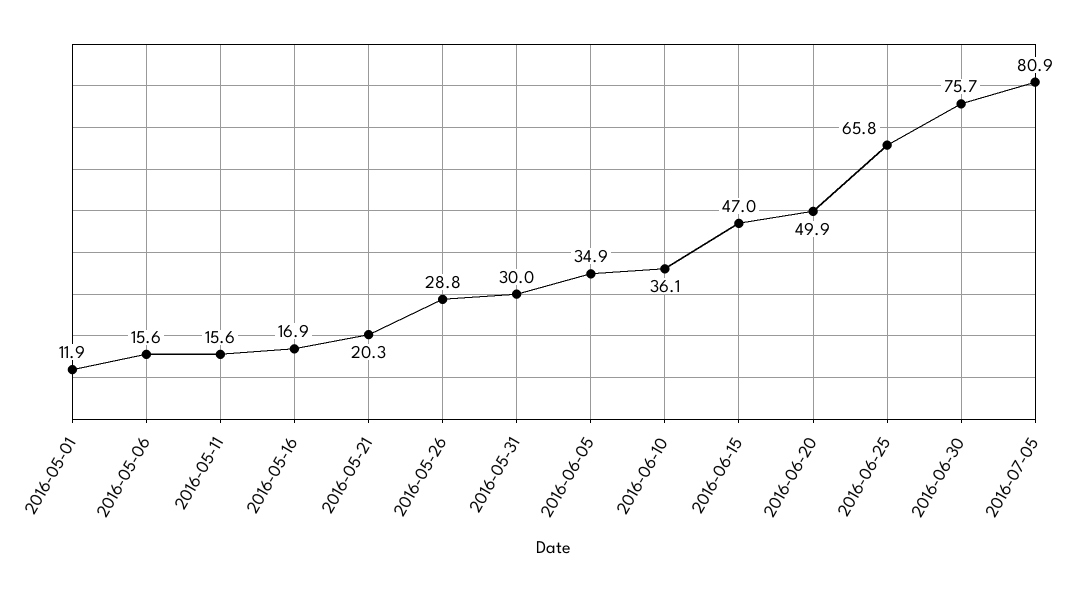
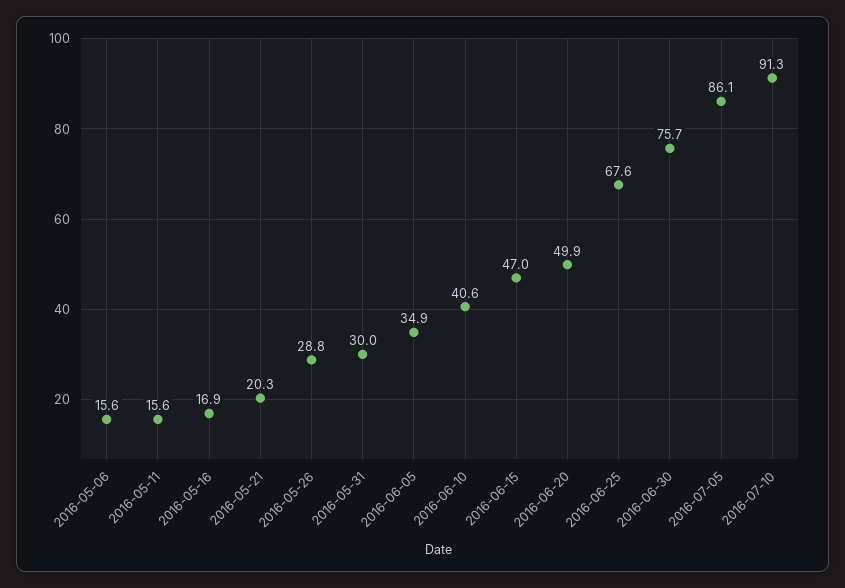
2016-05-01: 11.9 -> none
2016-06-10: 36.1 -> 40.6
2016-06-25: 65.8 -> 67.6
2016-07-05: 80.9 -> 86.1
2016-07-10: none -> 91.3

